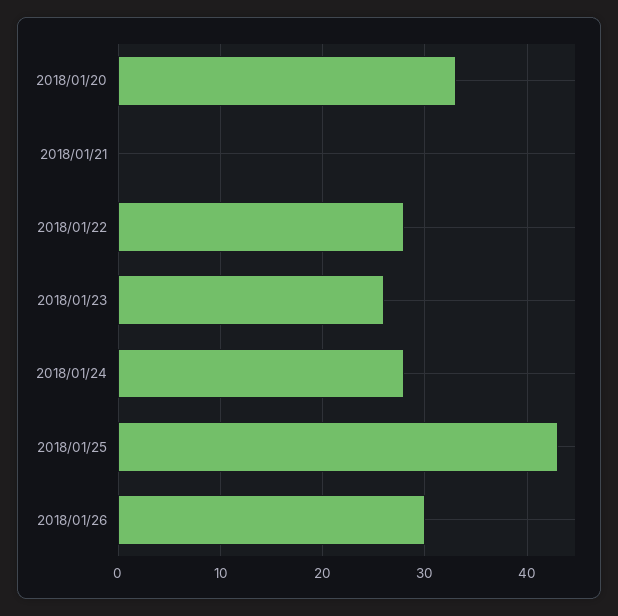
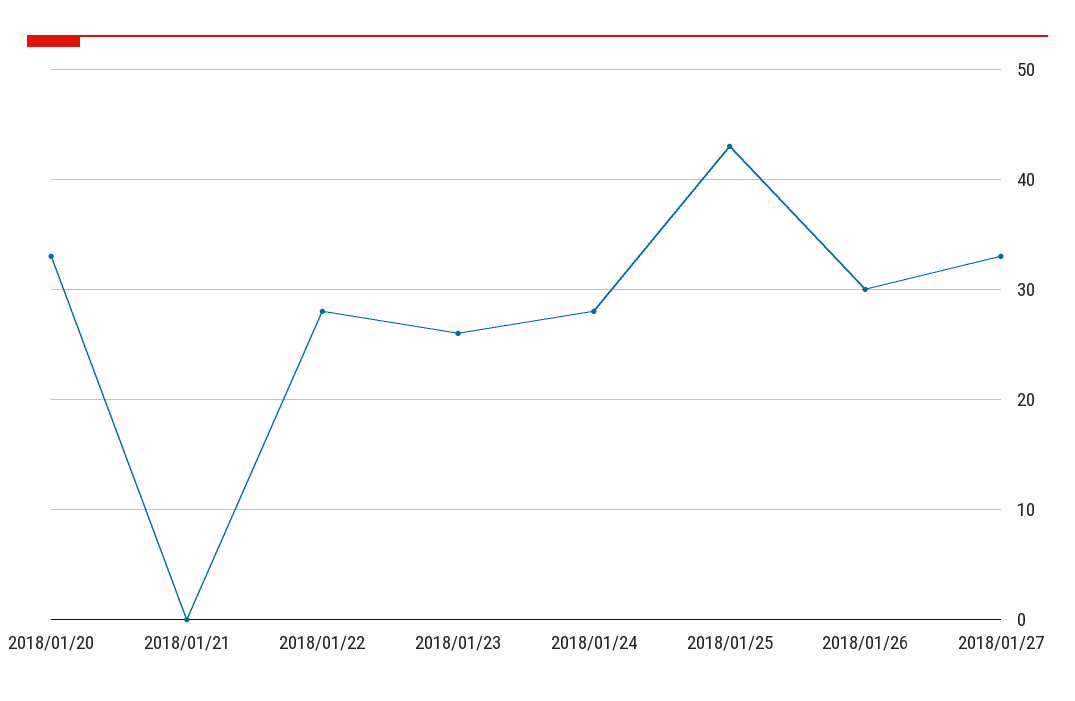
2018/01/27: none -> 33

